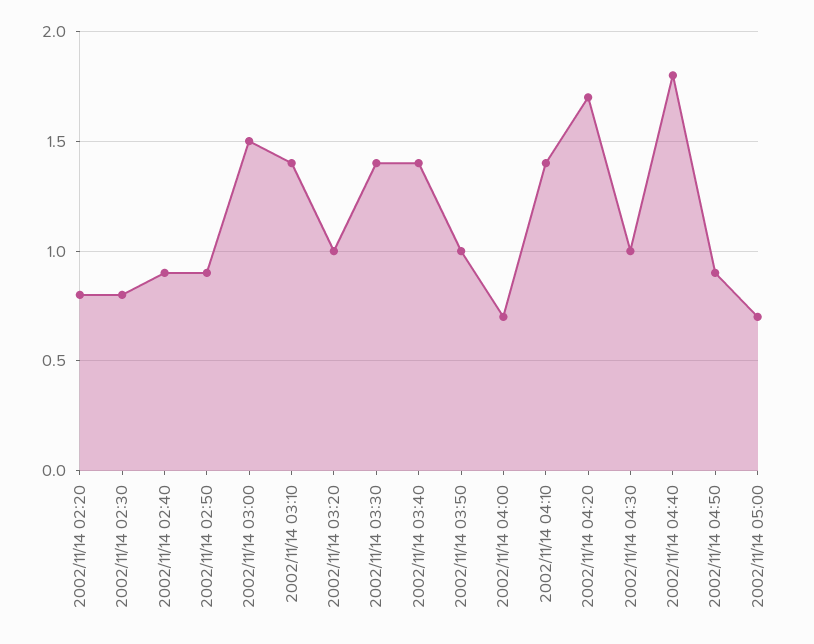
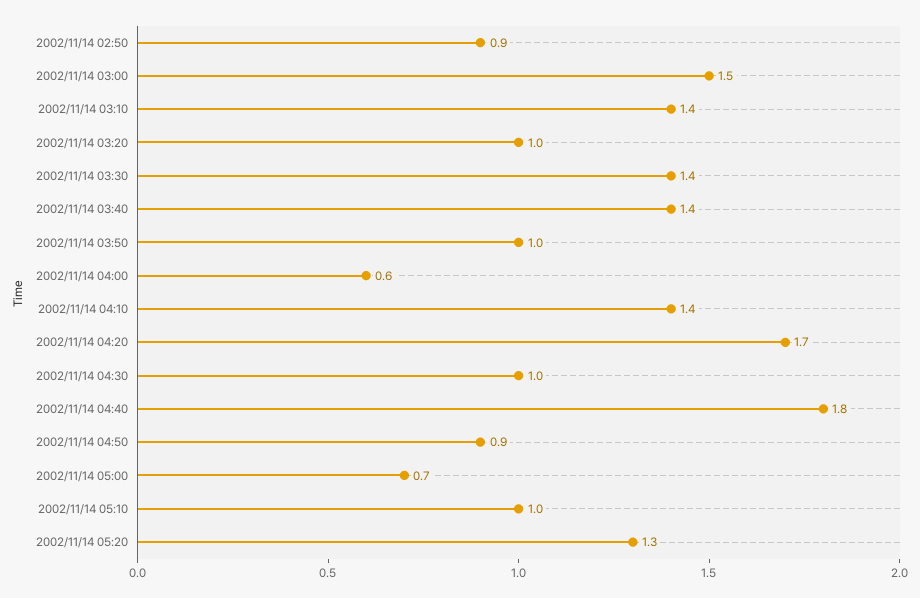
2002/11/14 02:20: 0.8 -> none
2002/11/14 02:30: 0.8 -> none
2002/11/14 02:40: 0.9 -> none
2002/11/14 04:00: 0.7 -> 0.6
2002/11/14 05:10: none -> 1
2002/11/14 05:20: none -> 1.3

